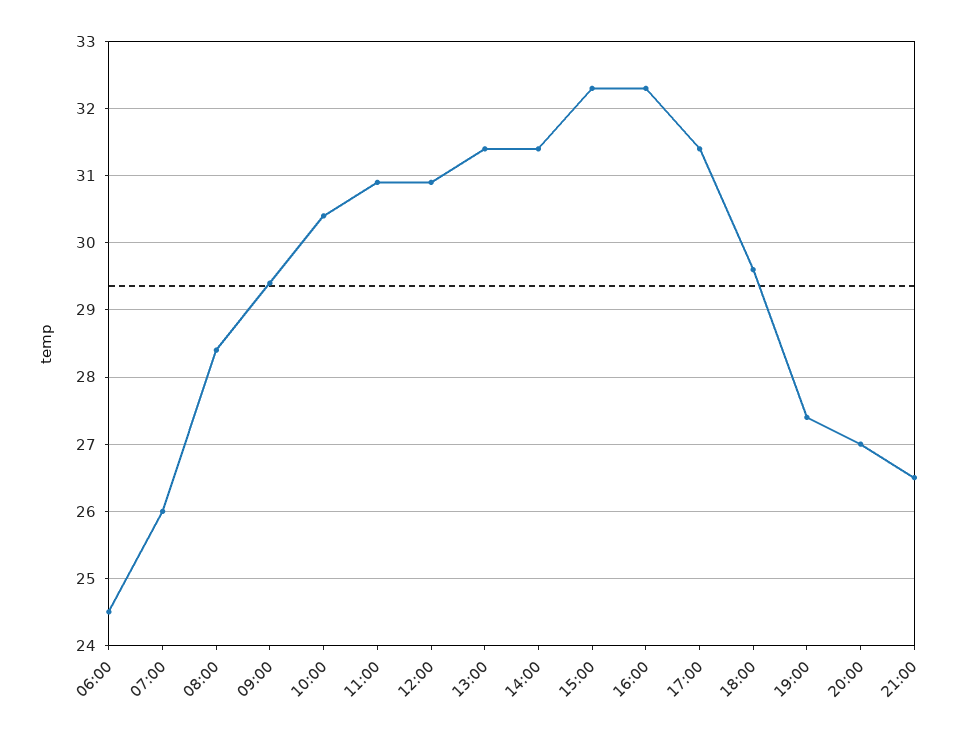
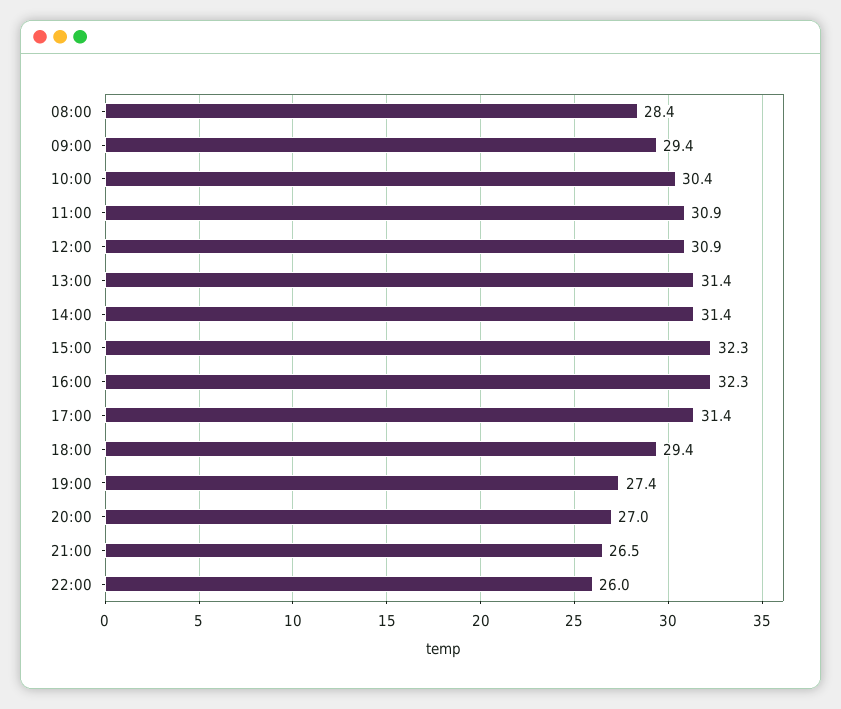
06:00: 24.5 -> none
07:00: 26 -> none
18:00: 29.6 -> 29.4
22:00: none -> 26

